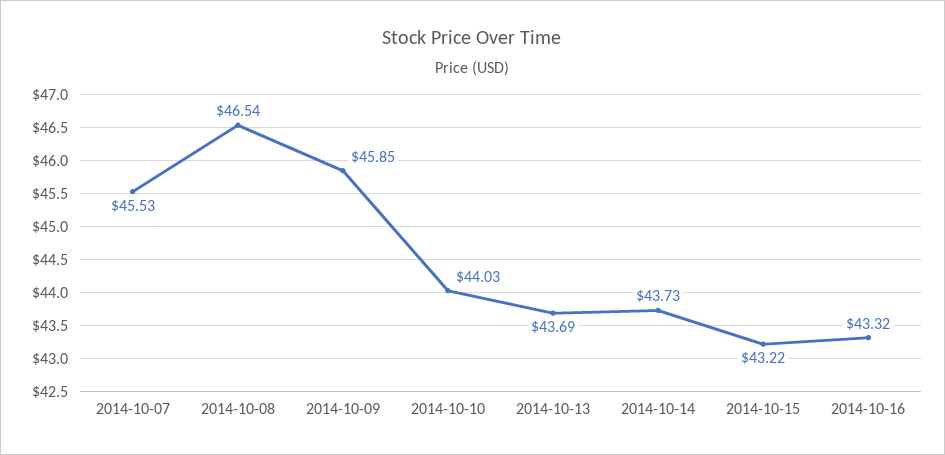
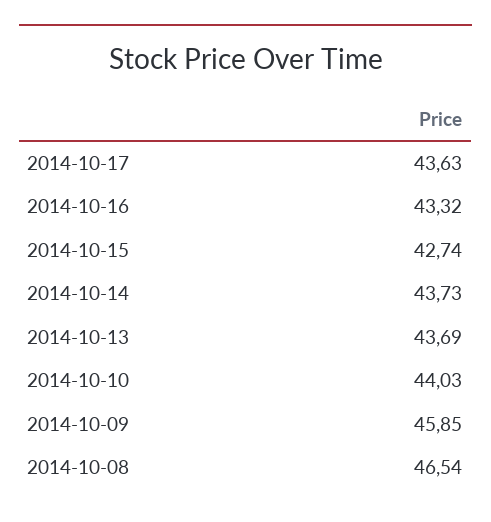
2014-10-07: 45.53 -> none
2014-10-15: 43.22 -> 42.74
2014-10-17: none -> 43.63

